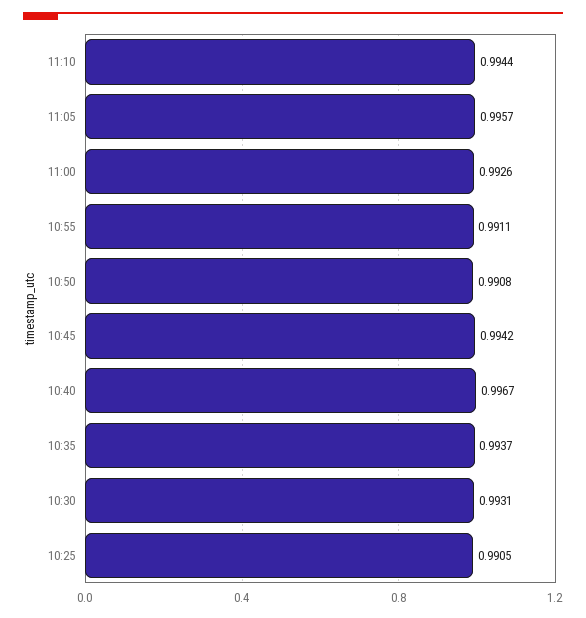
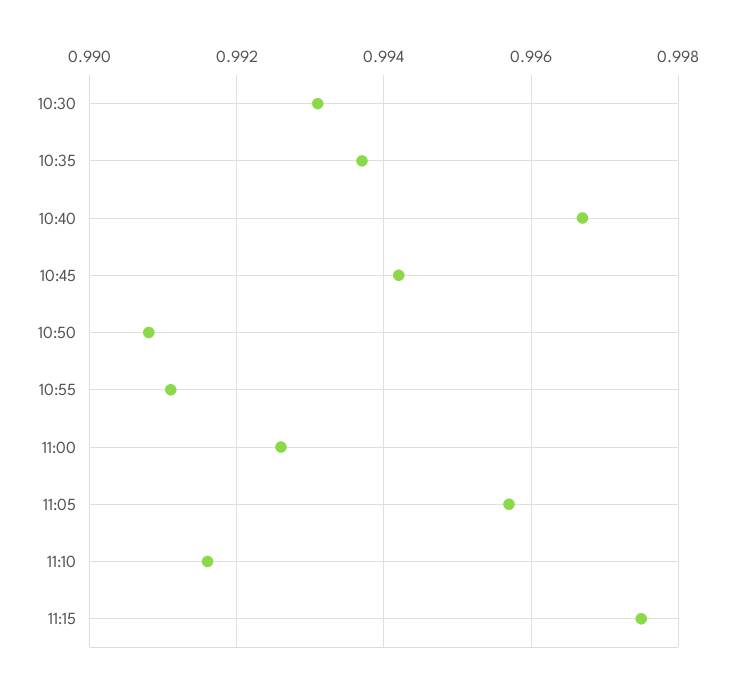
11:10: 0.9944 -> 0.9915
10:25: 0.9905 -> none
11:15: none -> 0.9975

